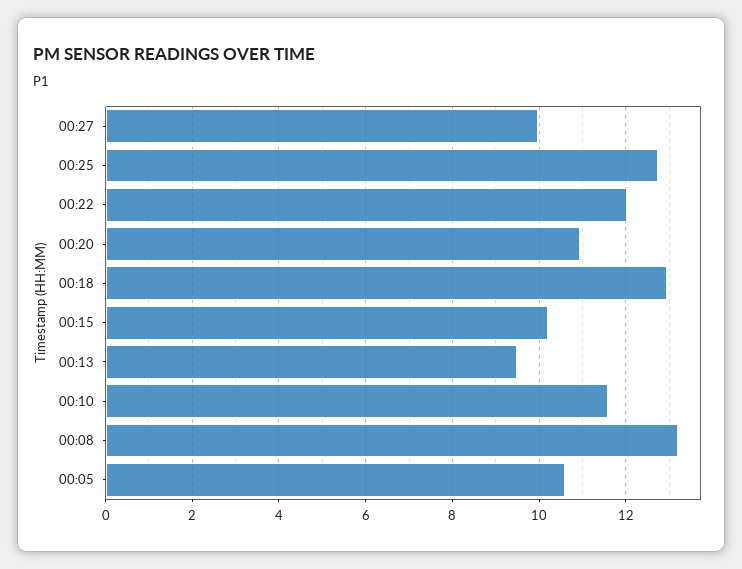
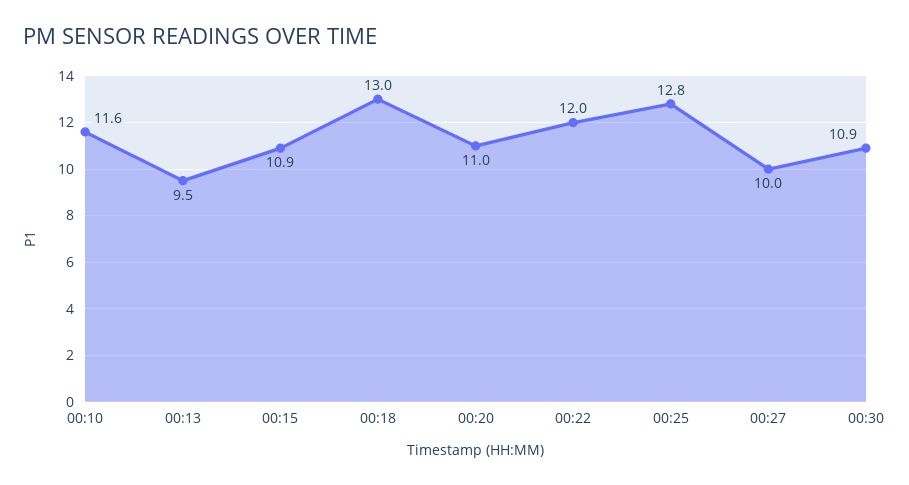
00:15: 10.2 -> 10.9
00:08: 13.2 -> none
00:05: 10.6 -> none
00:30: none -> 10.9

